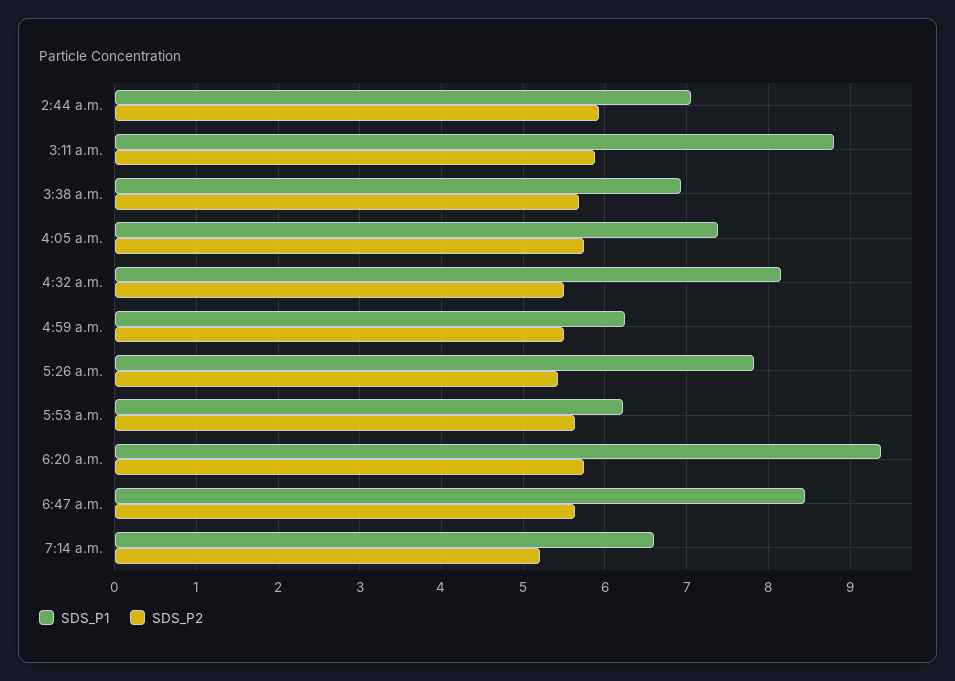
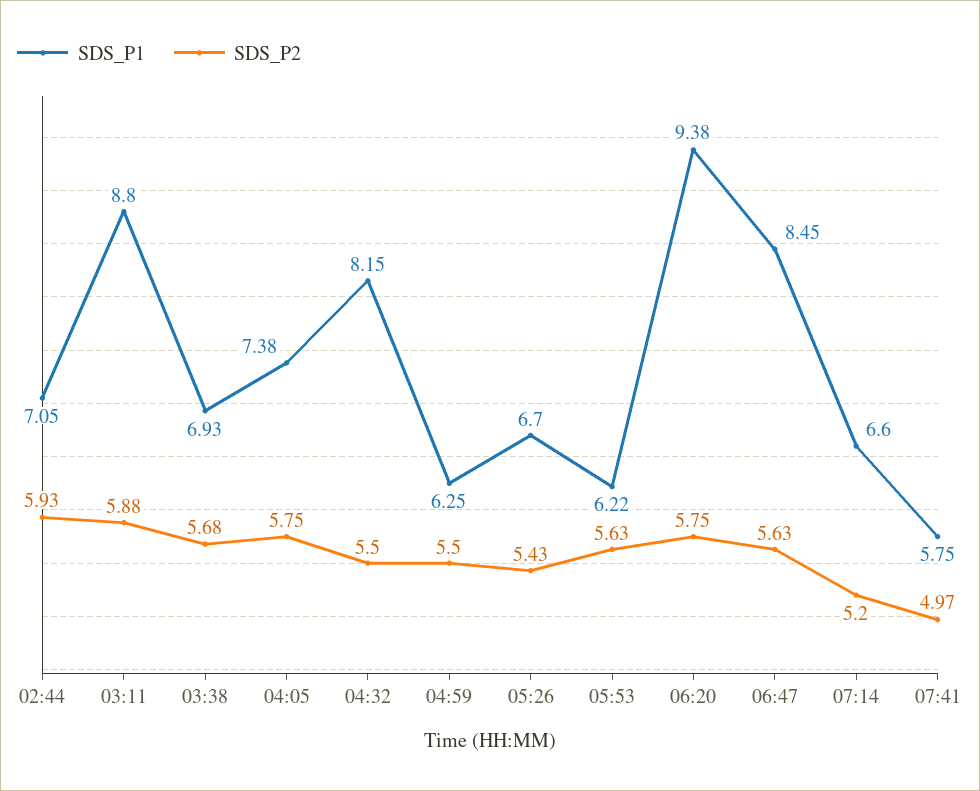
SDS_P1, 5:26 a.m.: 7.8 -> 6.7
SDS_P1, 07:41: none -> 5.75
SDS_P2, 07:41: none -> 4.97

